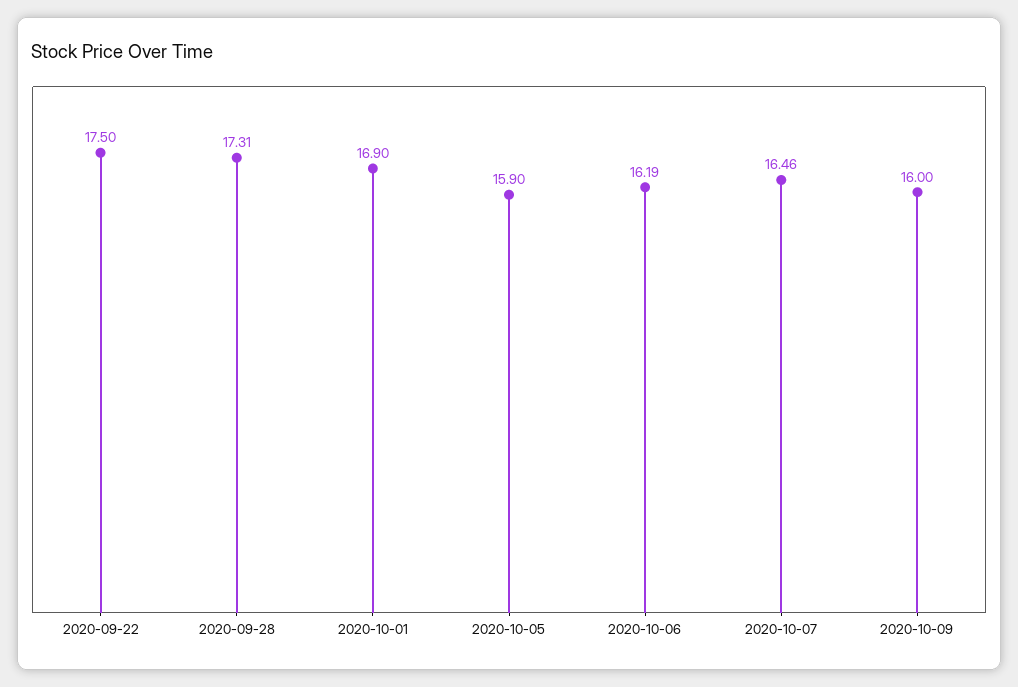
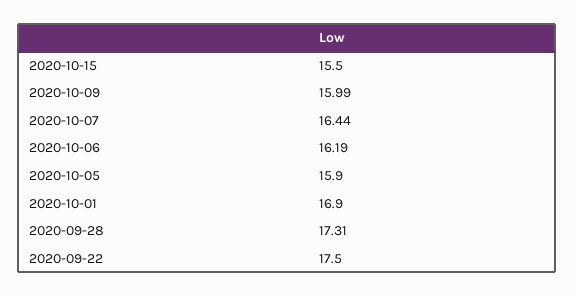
2020-10-07: 16.46 -> 16.44
2020-10-09: 16 -> 15.99
2020-10-15: none -> 15.5

